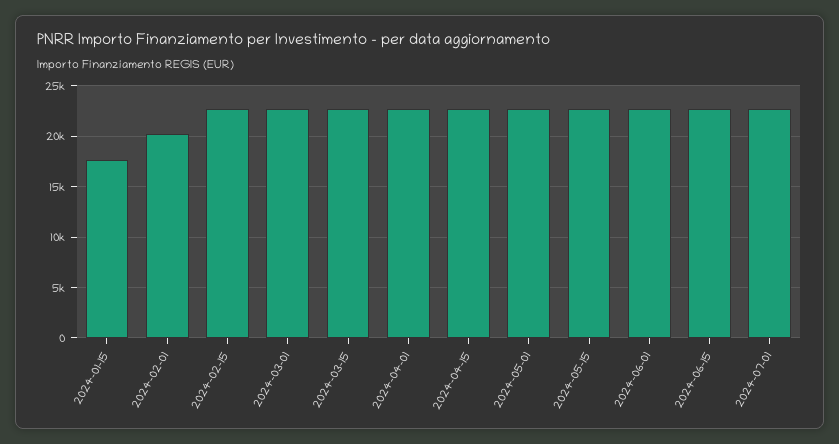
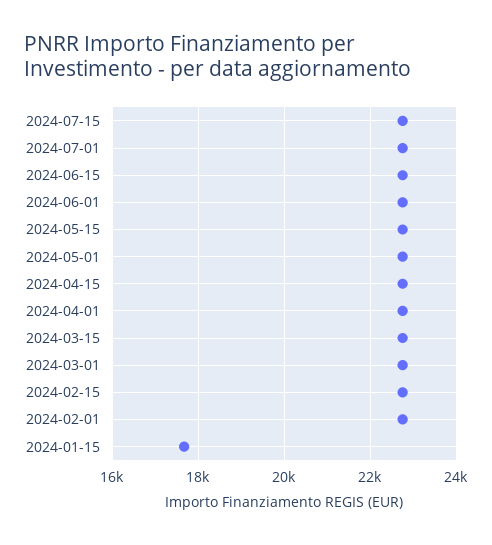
2024-02-01: 20000 -> 22800
2024-07-15: none -> 22800

